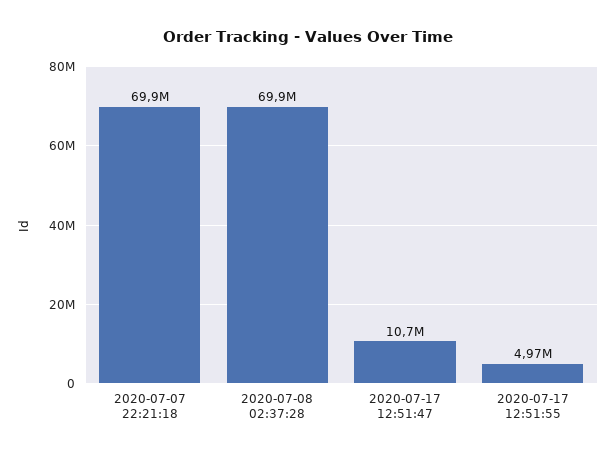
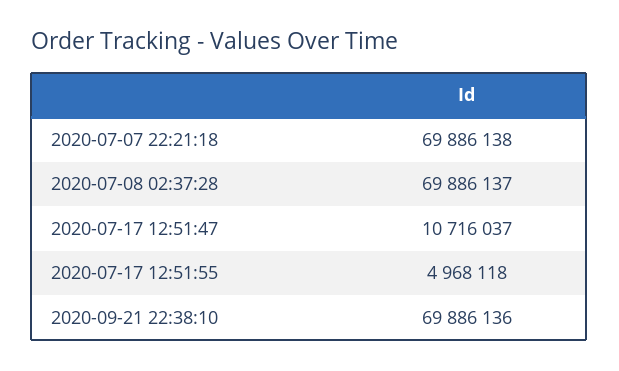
2020-09-21 22:38:10: none -> 69886136

